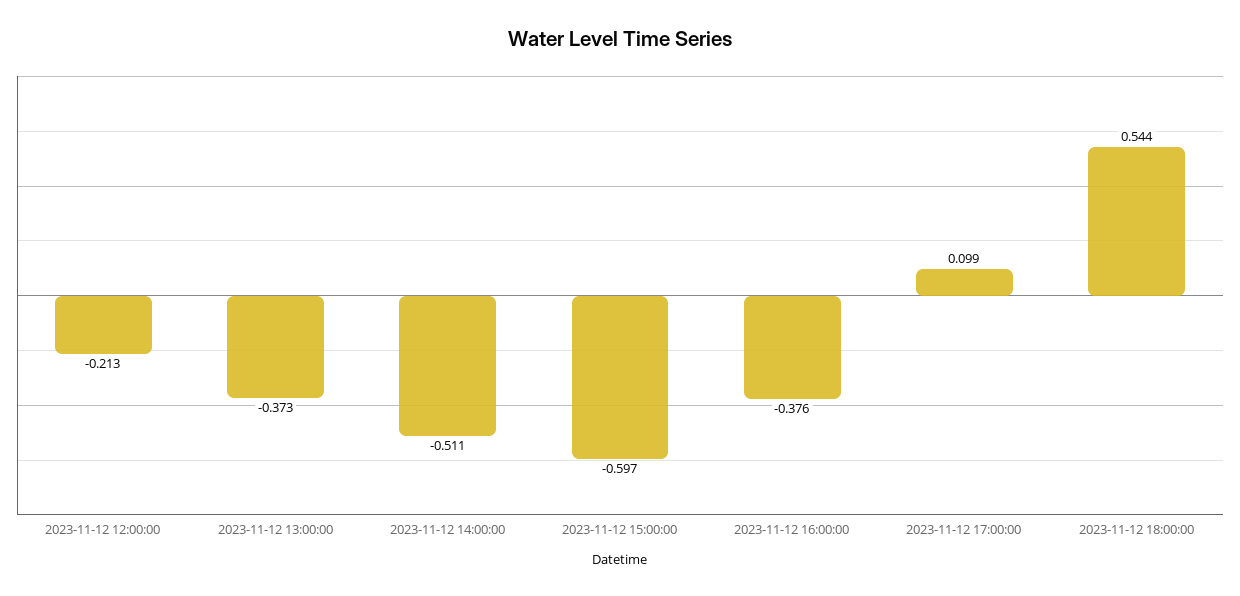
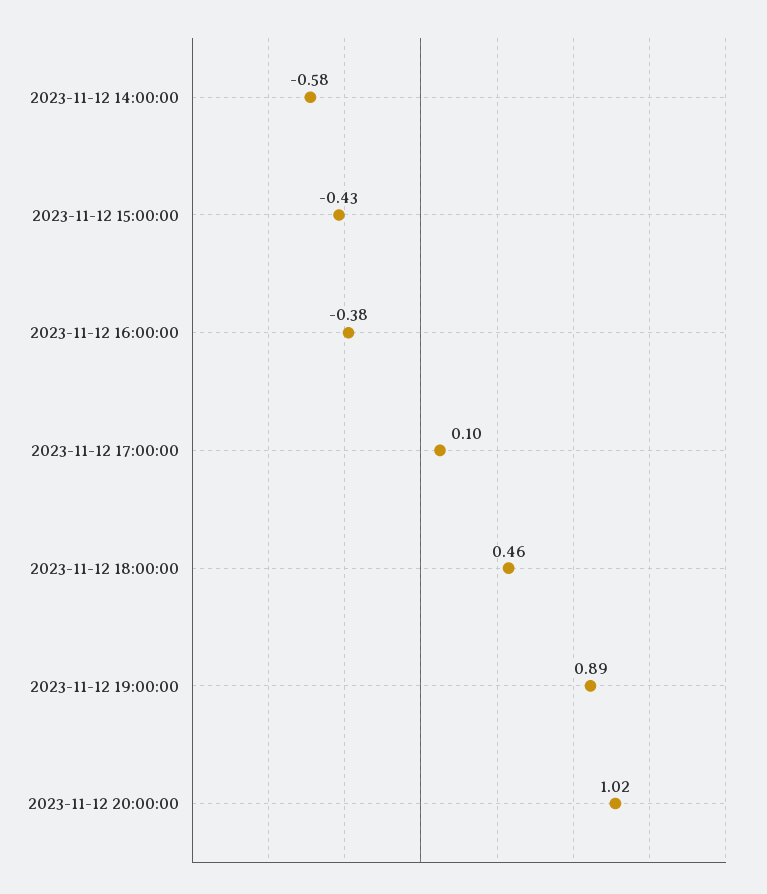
2023-11-12 12:00:00: -0.213 -> none
2023-11-12 13:00:00: -0.373 -> none
2023-11-12 14:00:00: -0.511 -> -0.58
2023-11-12 15:00:00: -0.597 -> -0.43
2023-11-12 18:00:00: 0.544 -> 0.46
2023-11-12 19:00:00: none -> 0.89
2023-11-12 20:00:00: none -> 1.02

